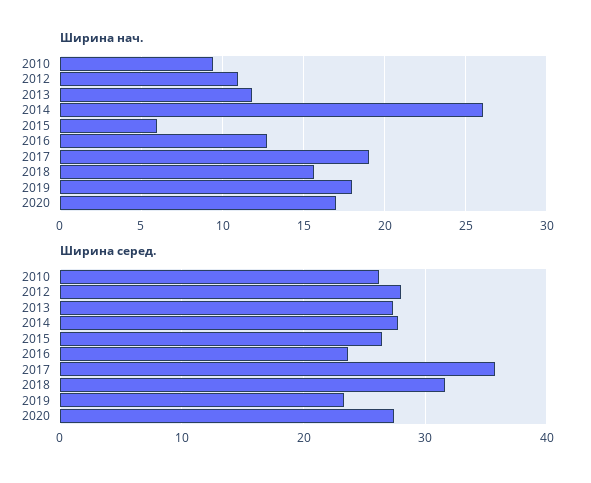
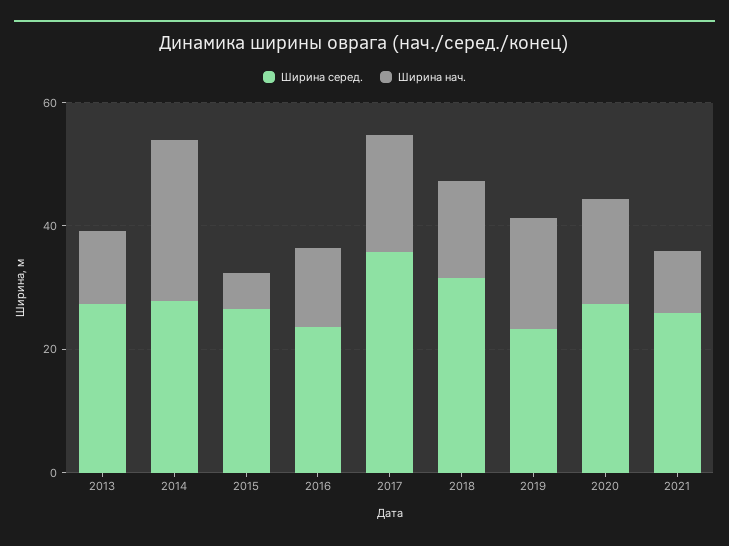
Ширина нач., 2010: 9.5 -> none
Ширина нач., 2012: 11 -> none
Ширина серед., 2010: 26 -> none
Ширина серед., 2012: 28 -> none
Ширина серед., 2021: none -> 25
Ширина нач., 2021: none -> 10

